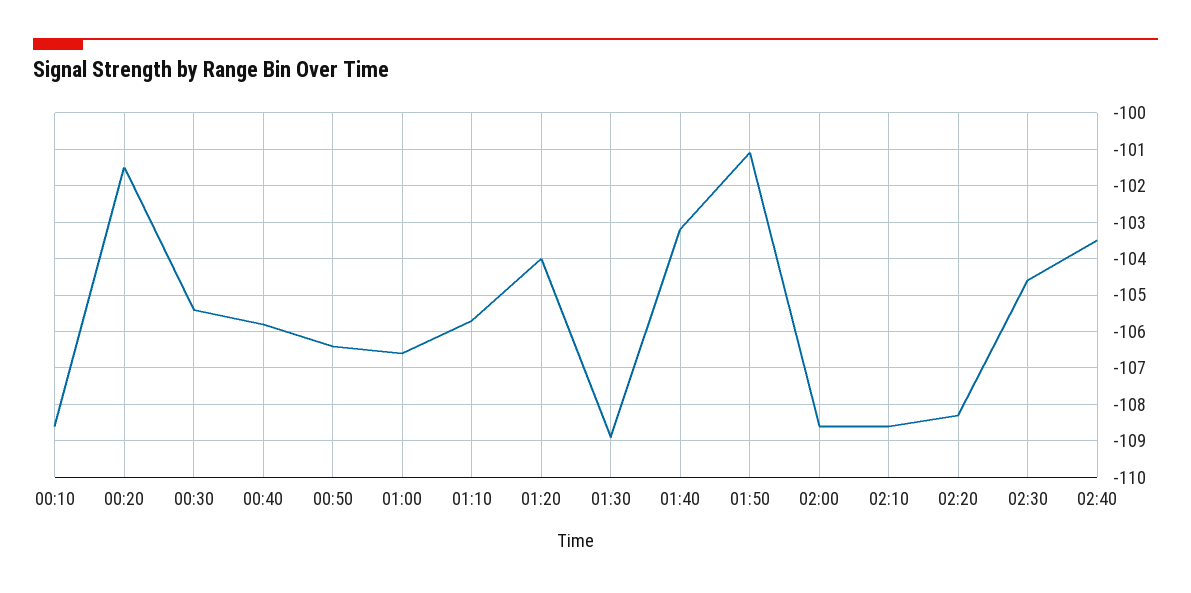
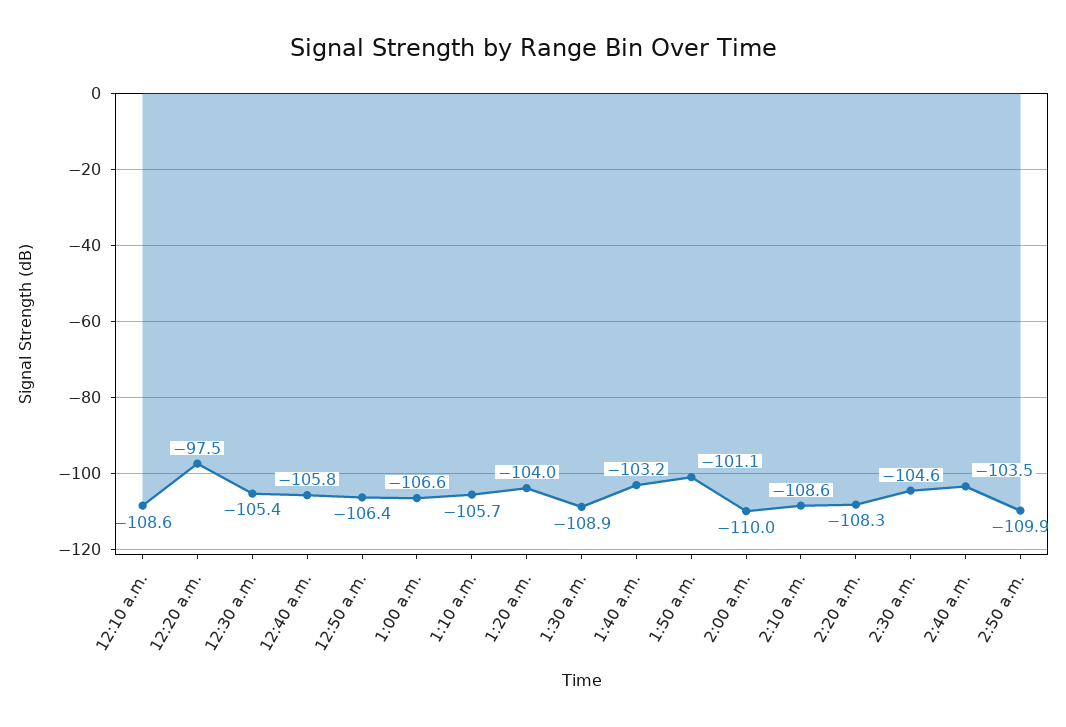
00:20: -101.5 -> -97.5
02:00: -108.5 -> -110
2:50 a.m.: none -> -109.9

